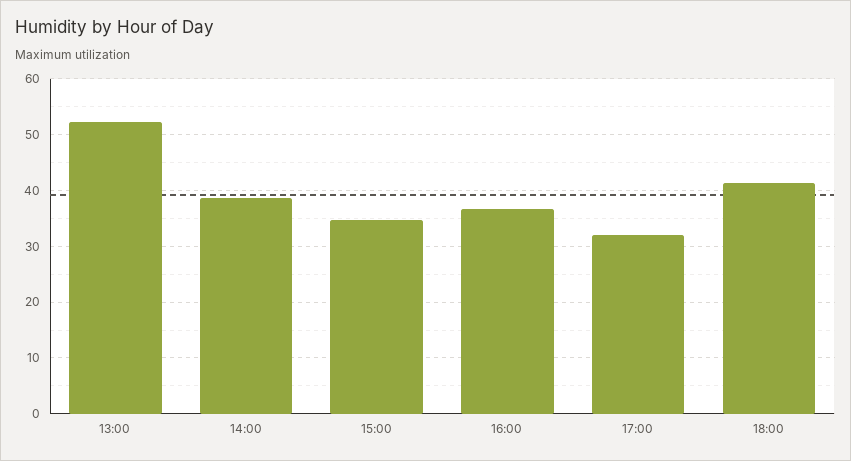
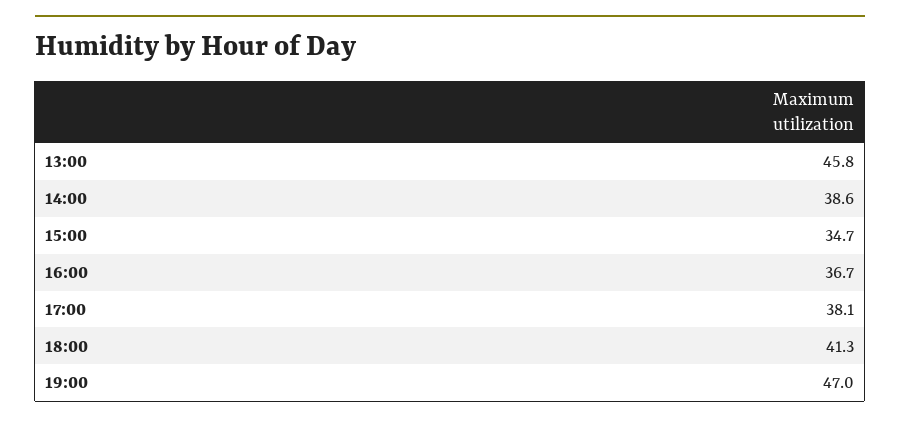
13:00: 52 -> 45.8
17:00: 32 -> 38.1
19:00: none -> 47

